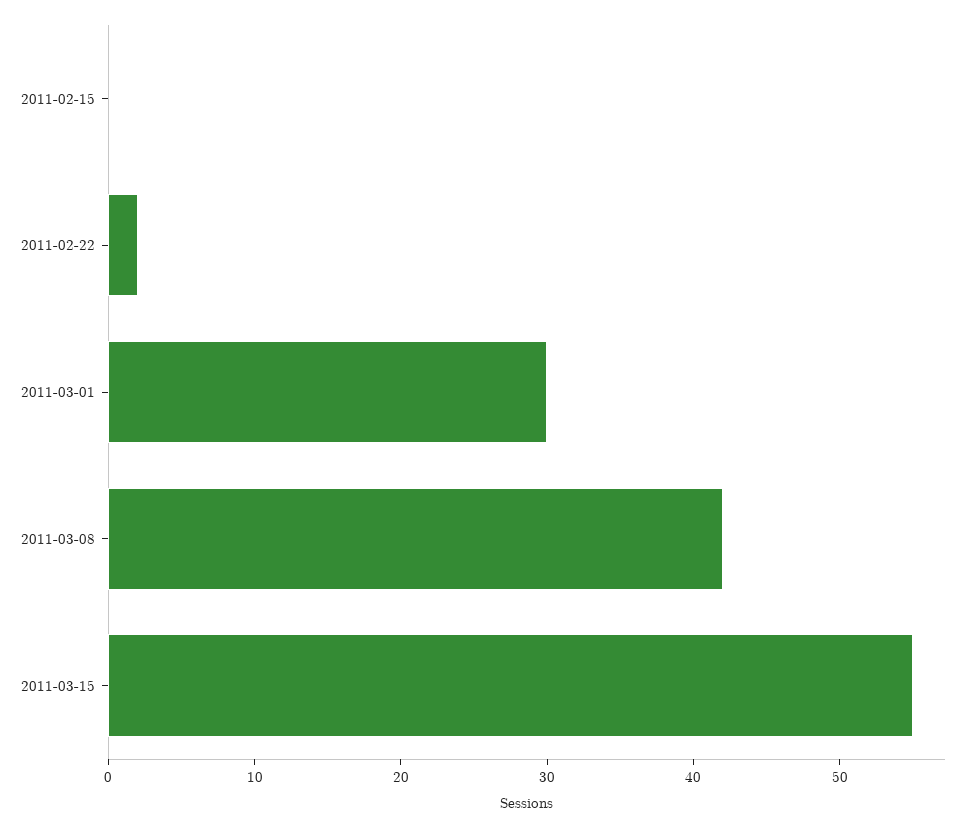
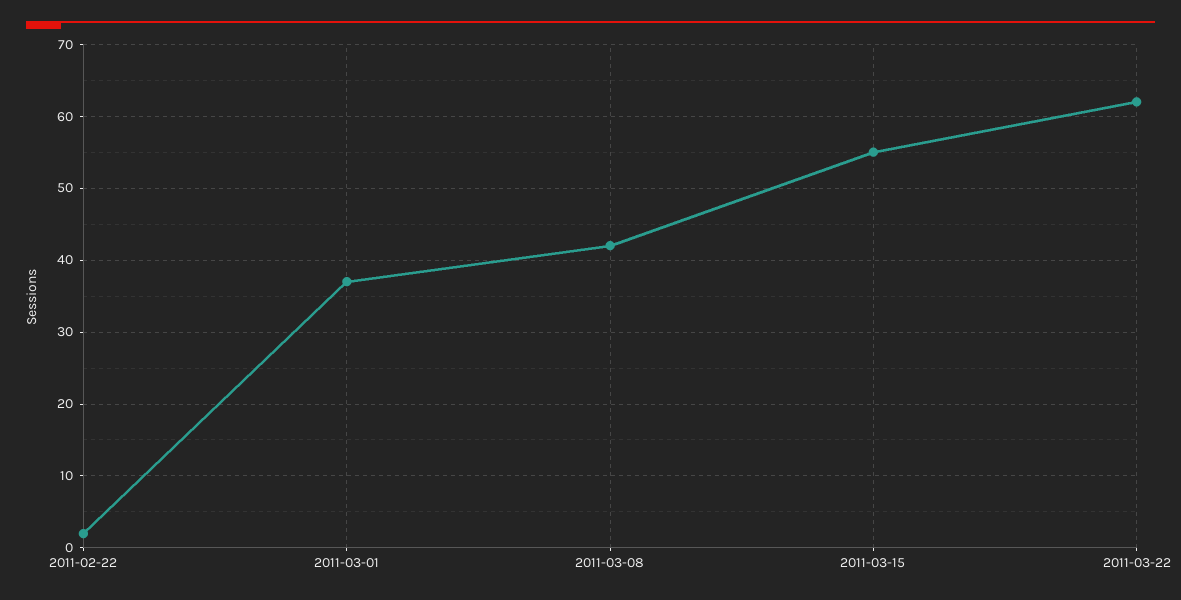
2011-02-15: 0 -> none
2011-03-01: 30 -> 37
2011-03-22: none -> 62

